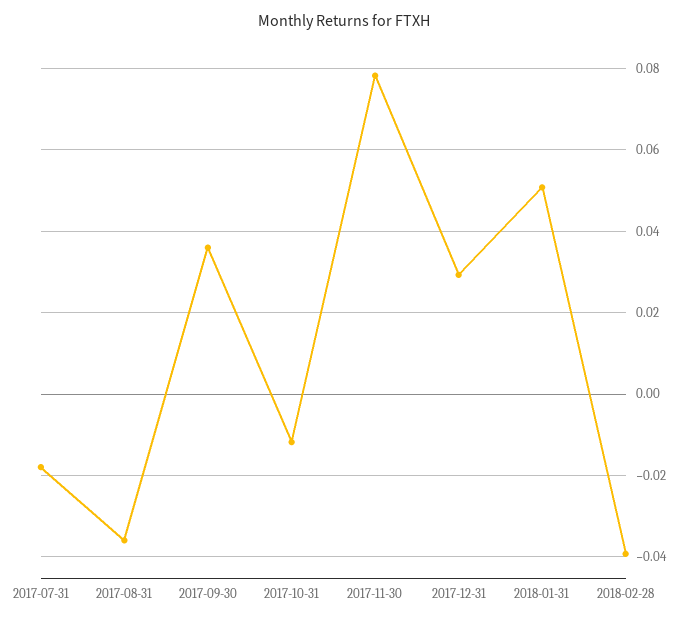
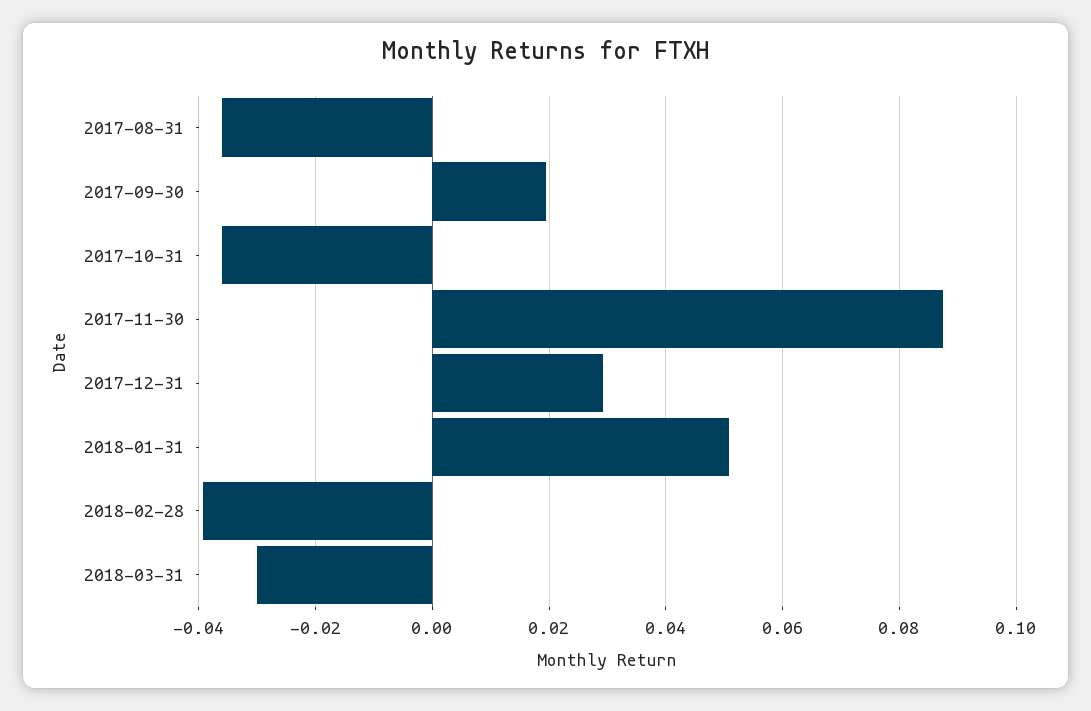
2017-07-31: -0.018 -> none
2017-09-30: 0.036 -> 0.02
2017-10-31: -0.012 -> -0.036
2017-11-30: 0.078 -> 0.088
2018-03-31: none -> -0.03

